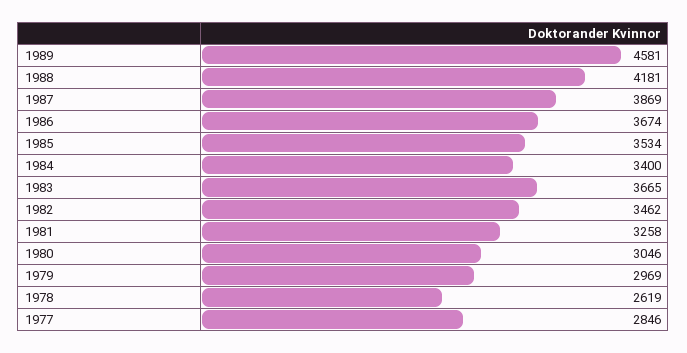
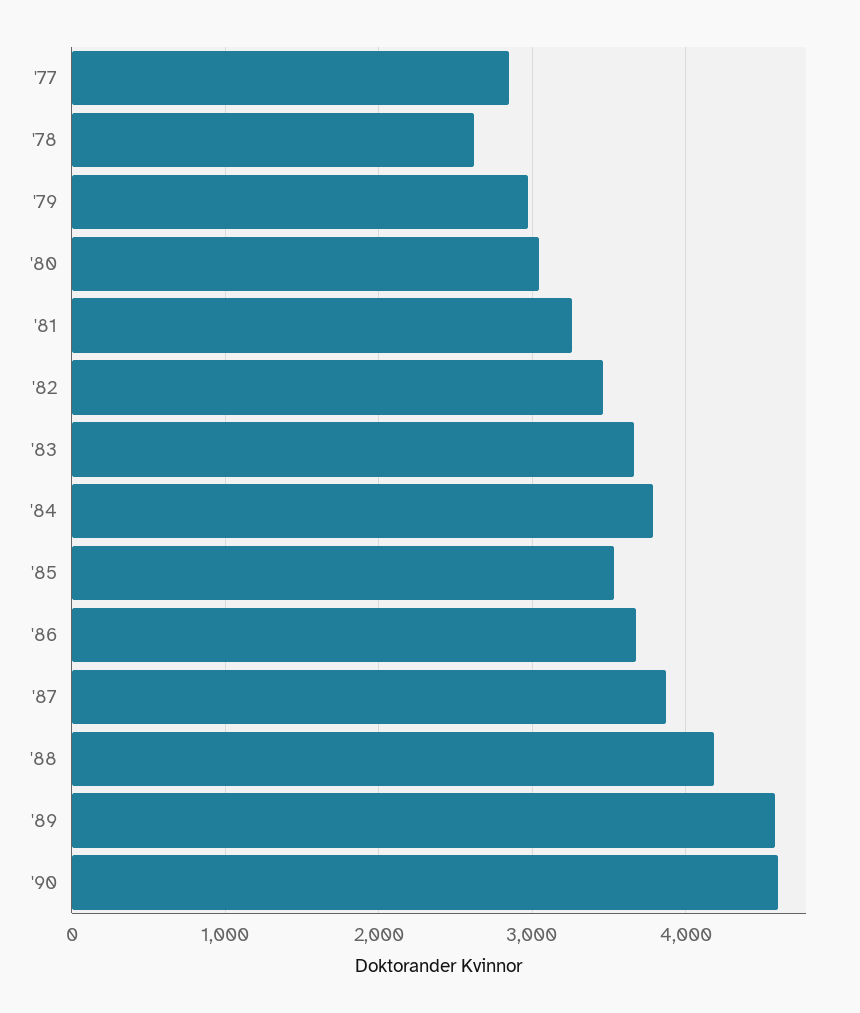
1984: 3400 -> 3800
'90: none -> 4600

